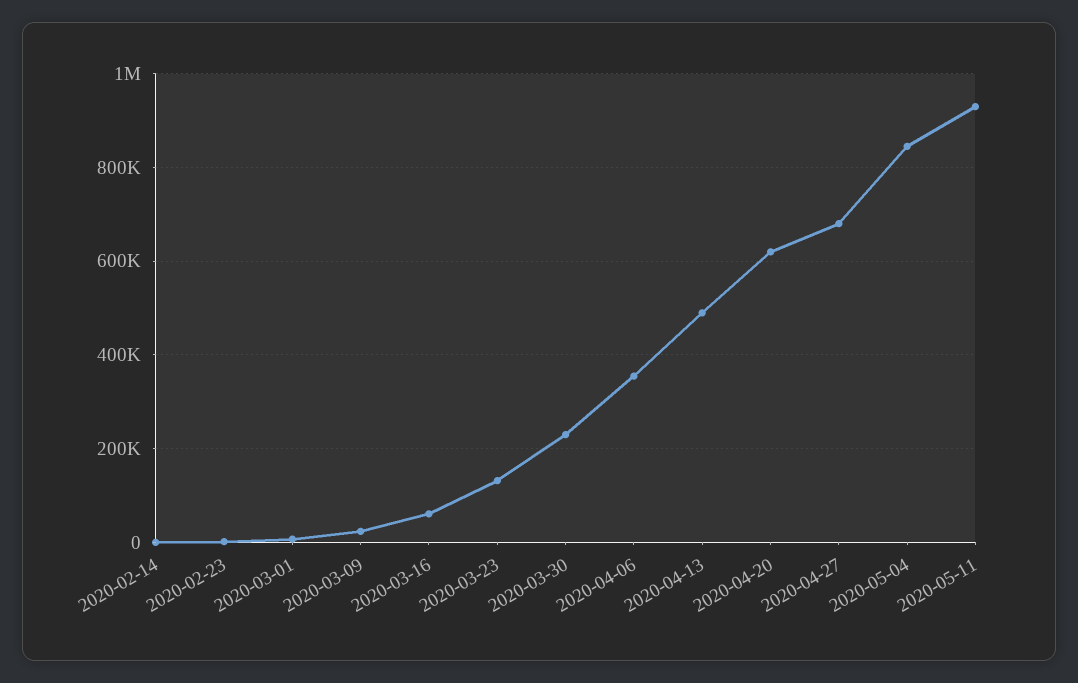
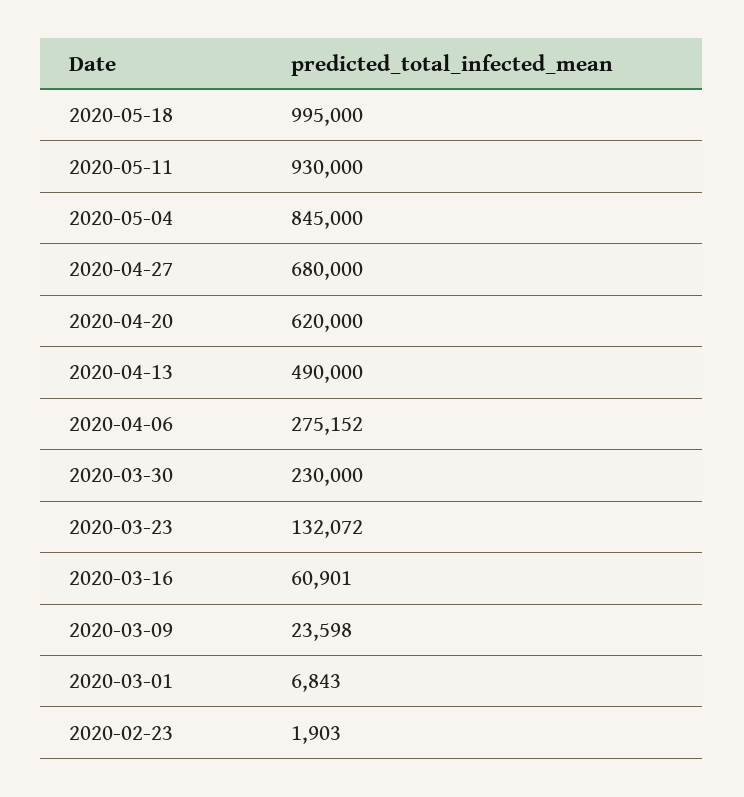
2020-02-14: 0 -> none
2020-04-06: 360000 -> 275152
2020-05-18: none -> 995000

